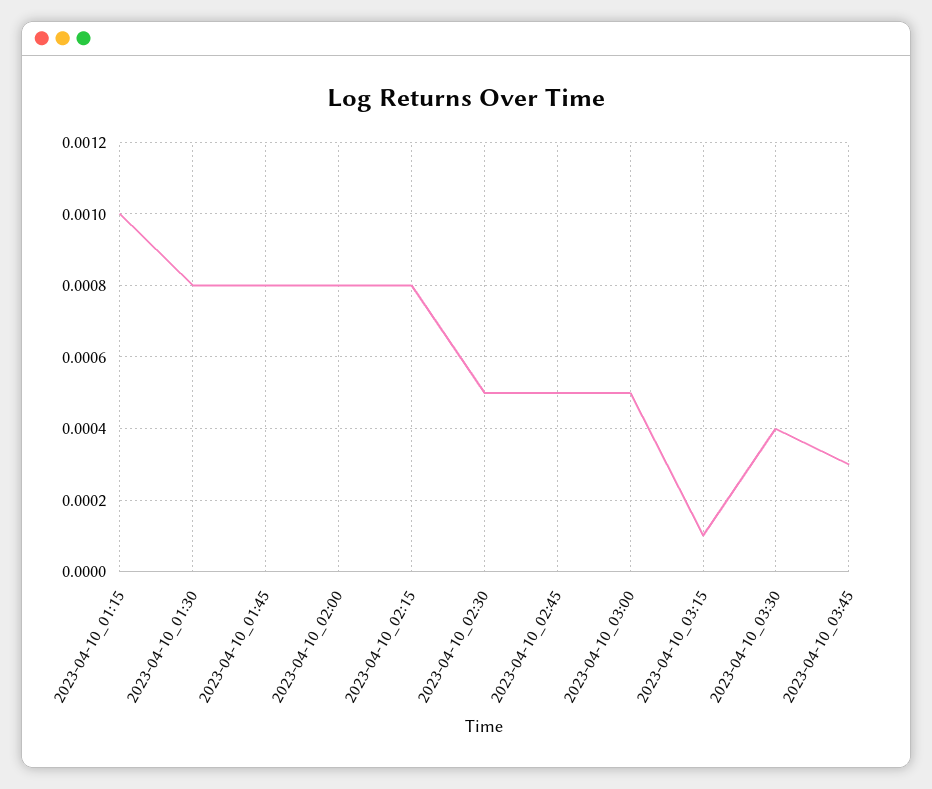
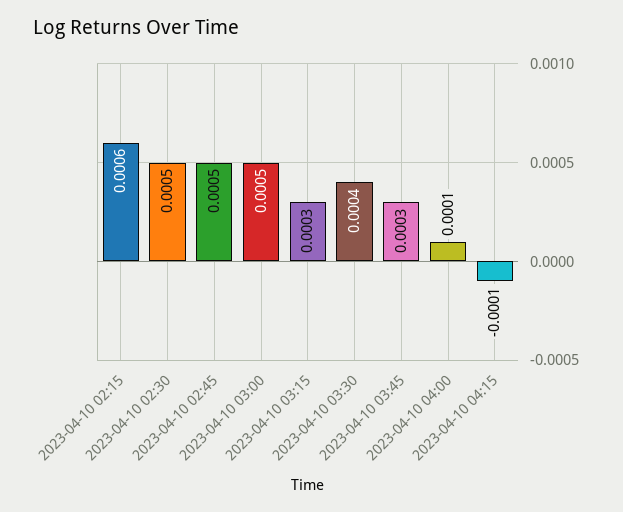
2023-04-10_01:15: 0.001 -> none
2023-04-10_01:30: 0.0008 -> none
2023-04-10_01:45: 0.0008 -> none
2023-04-10_02:00: 0.0008 -> none
2023-04-10_02:15: 0.0008 -> 0.0006
2023-04-10_03:15: 0.0001 -> 0.0003
2023-04-10 04:00: none -> 0.0001
2023-04-10 04:15: none -> -0.0001

